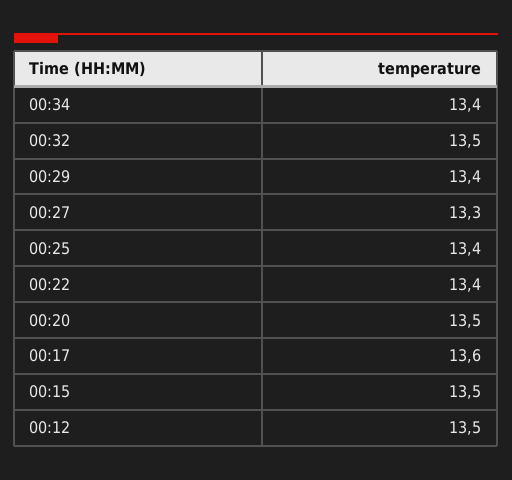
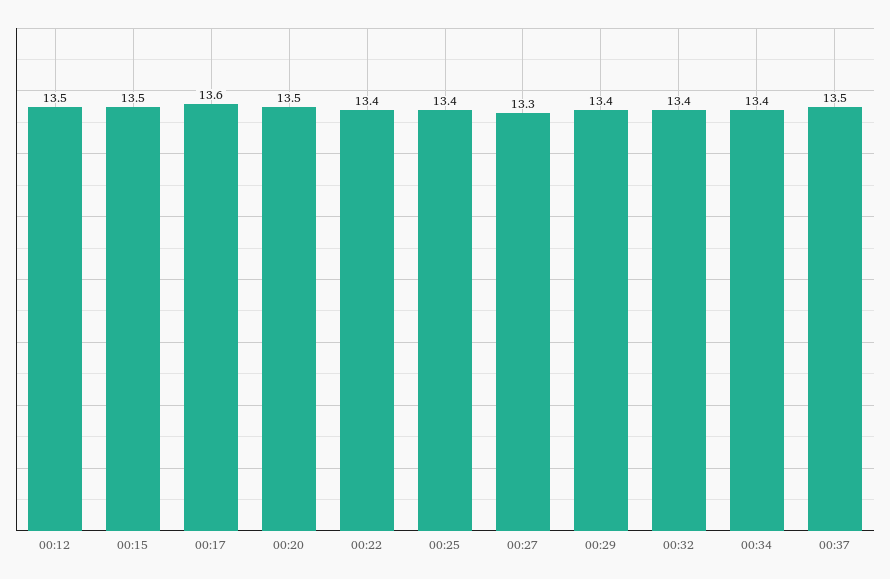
00:32: 13.5 -> 13.4
00:37: none -> 13.5

